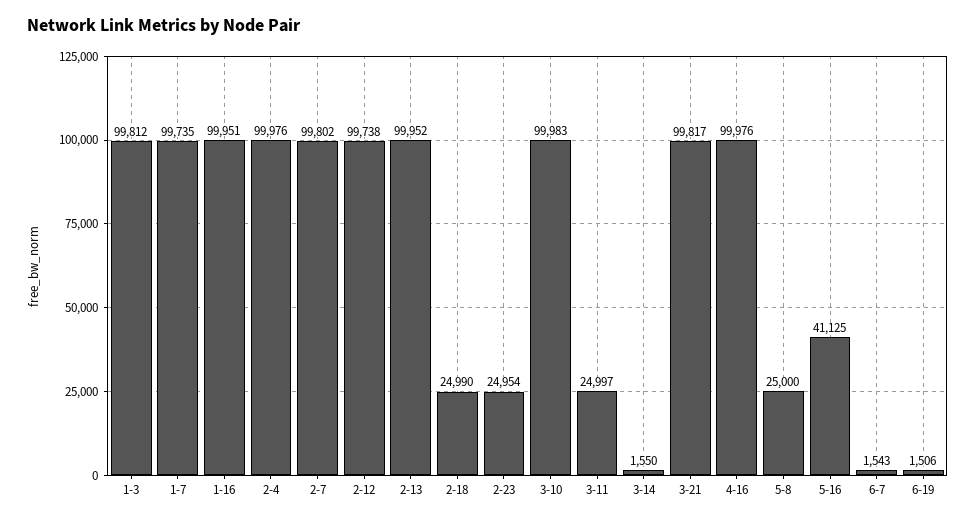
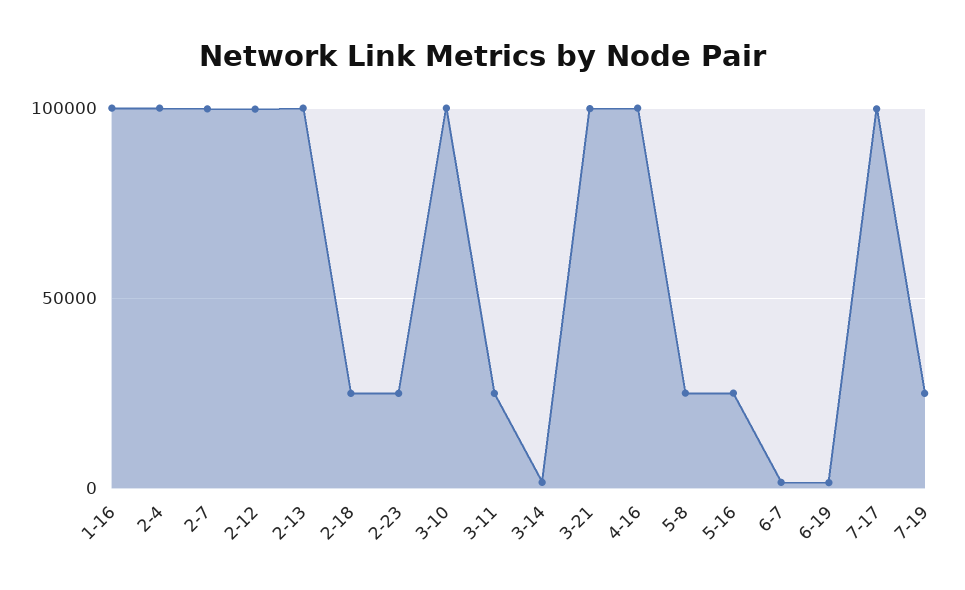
1-3: 99812 -> none
1-7: 99735 -> none
5-16: 41125 -> 25000
7-17: none -> 100000
7-19: none -> 25000

